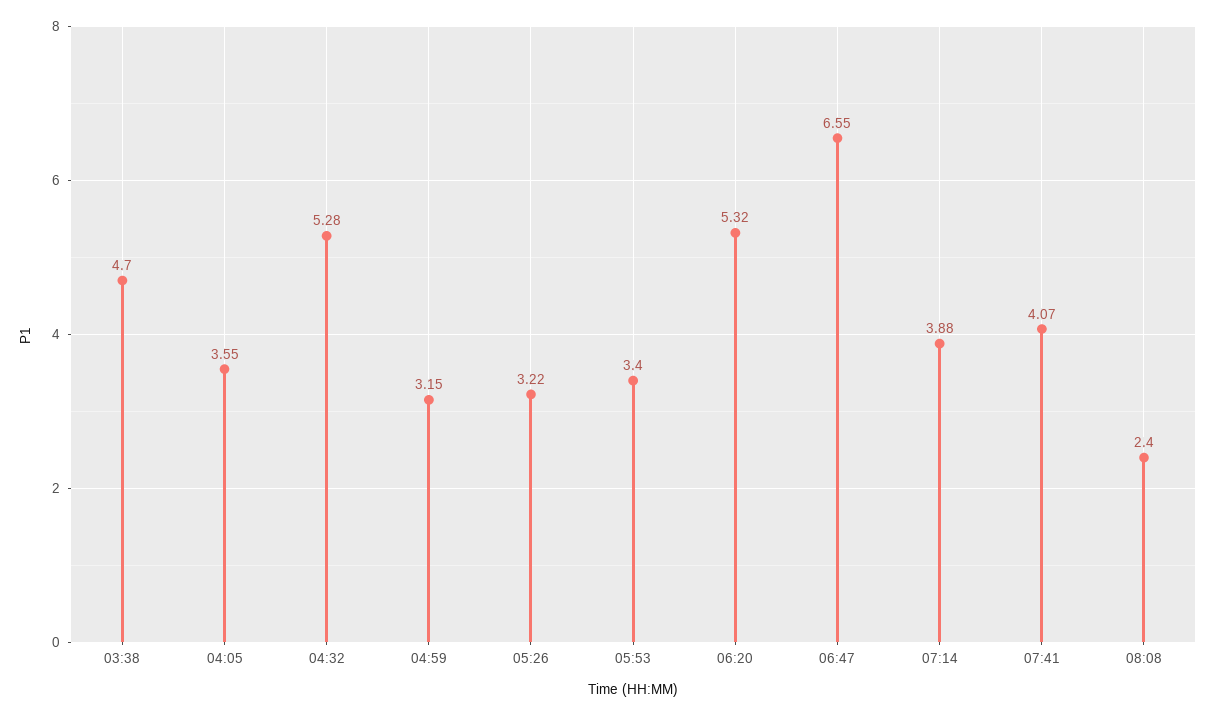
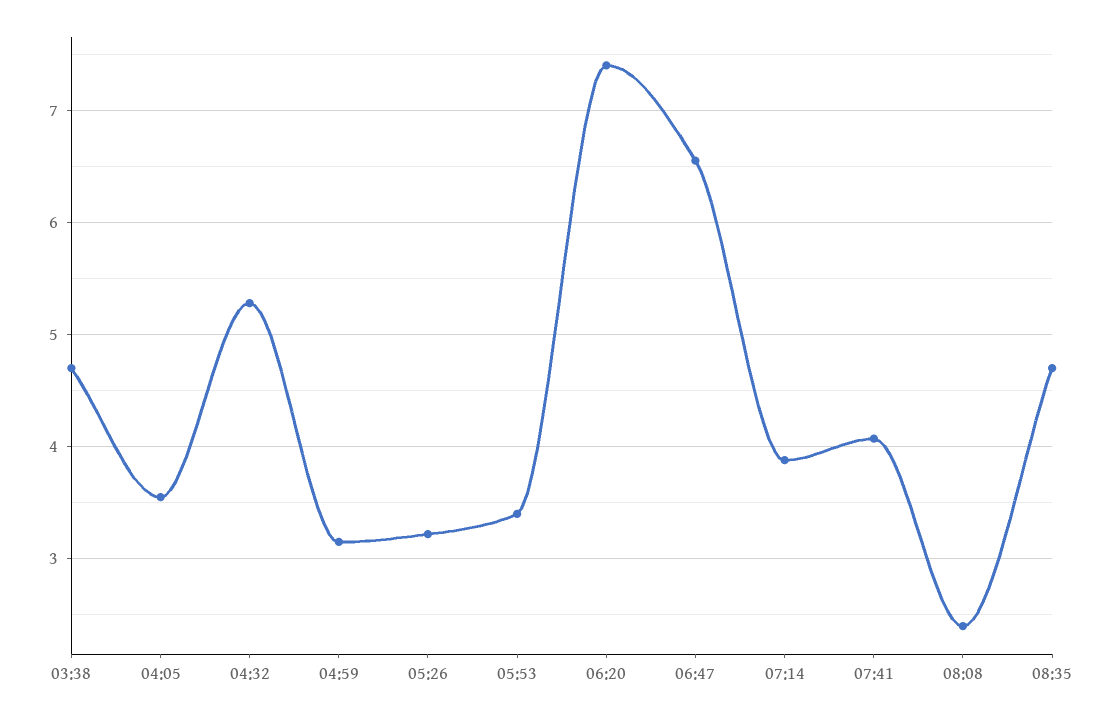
06:20: 5.32 -> 7.4
08:35: none -> 4.7

